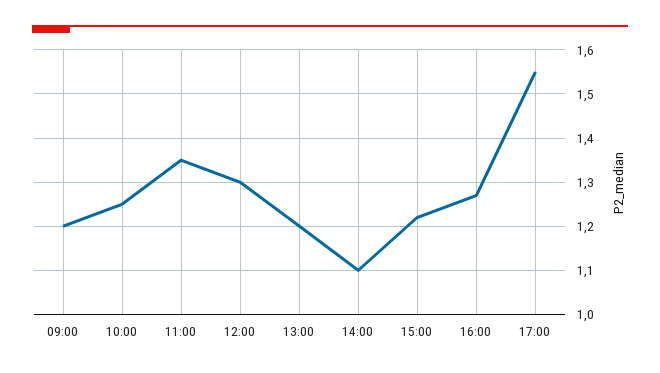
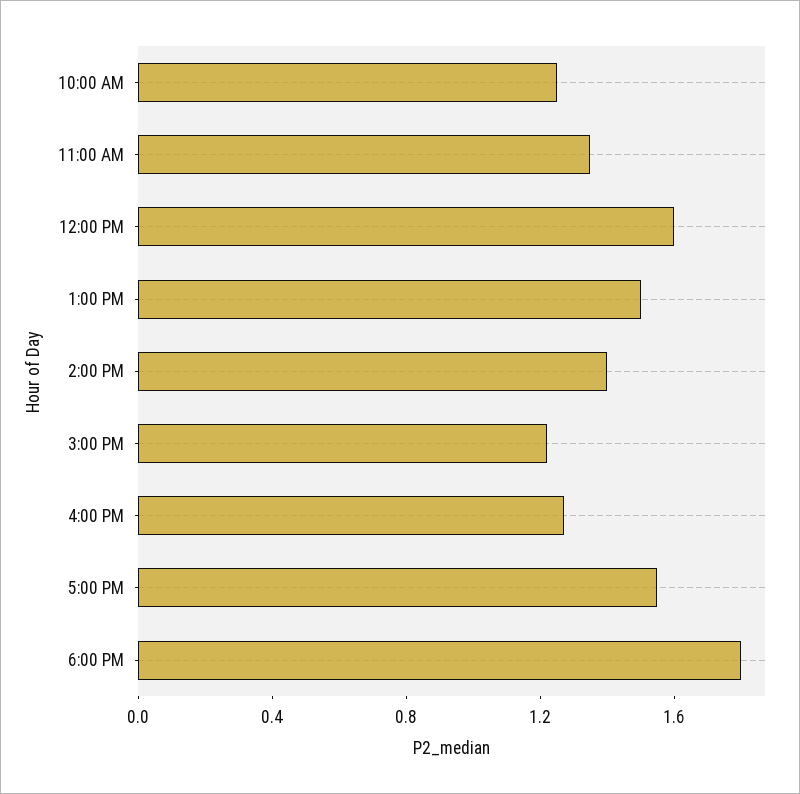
09:00: 1.2 -> none
12:00: 1.3 -> 1.6
13:00: 1.2 -> 1.5
14:00: 1.1 -> 1.4
6:00 PM: none -> 1.8

